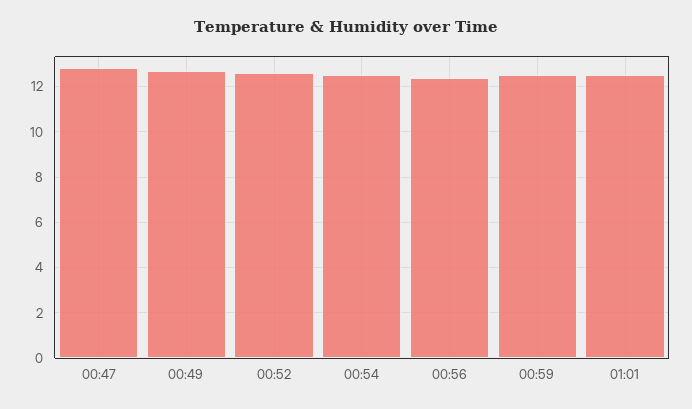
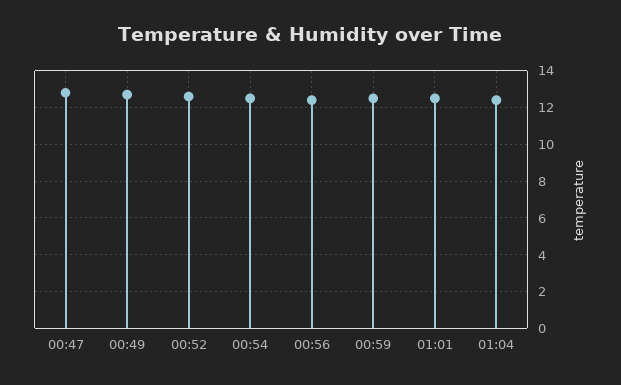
01:04: none -> 12.5

